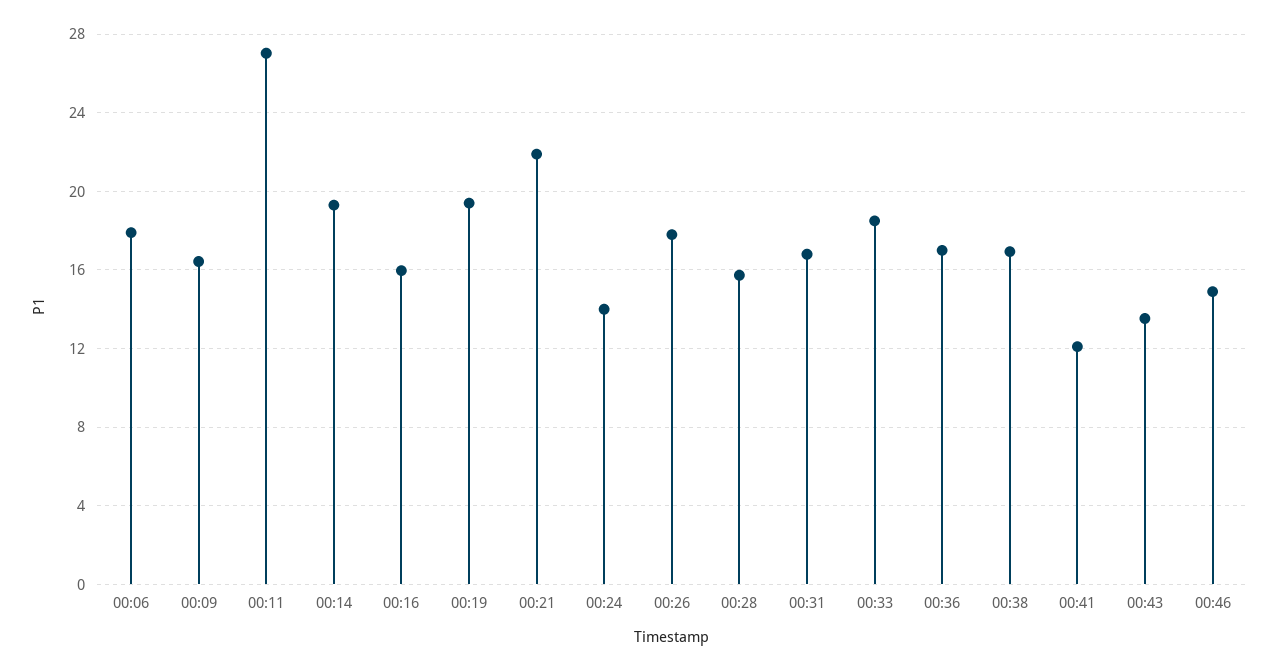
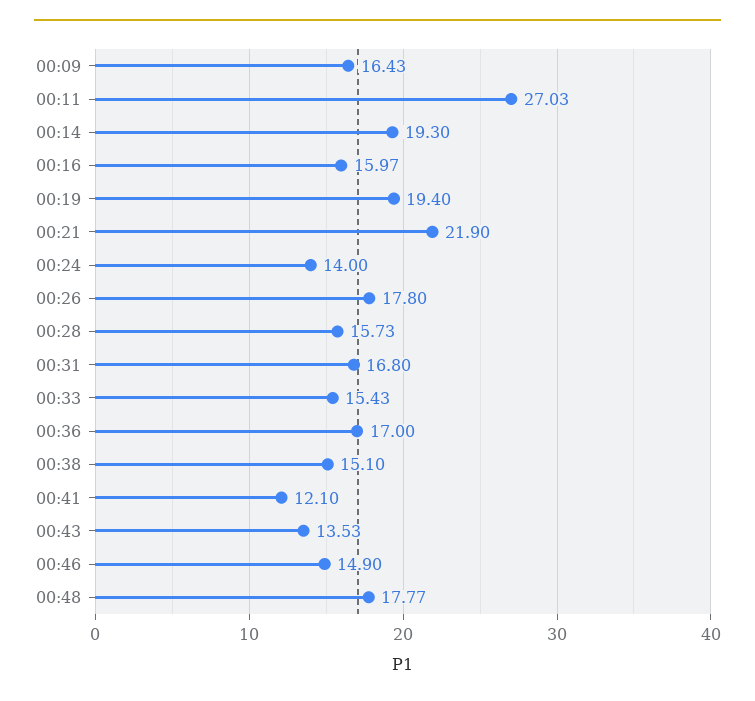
00:06: 18 -> none
00:33: 18.5 -> 15.43
00:38: 17 -> 15.1
00:48: none -> 17.77

